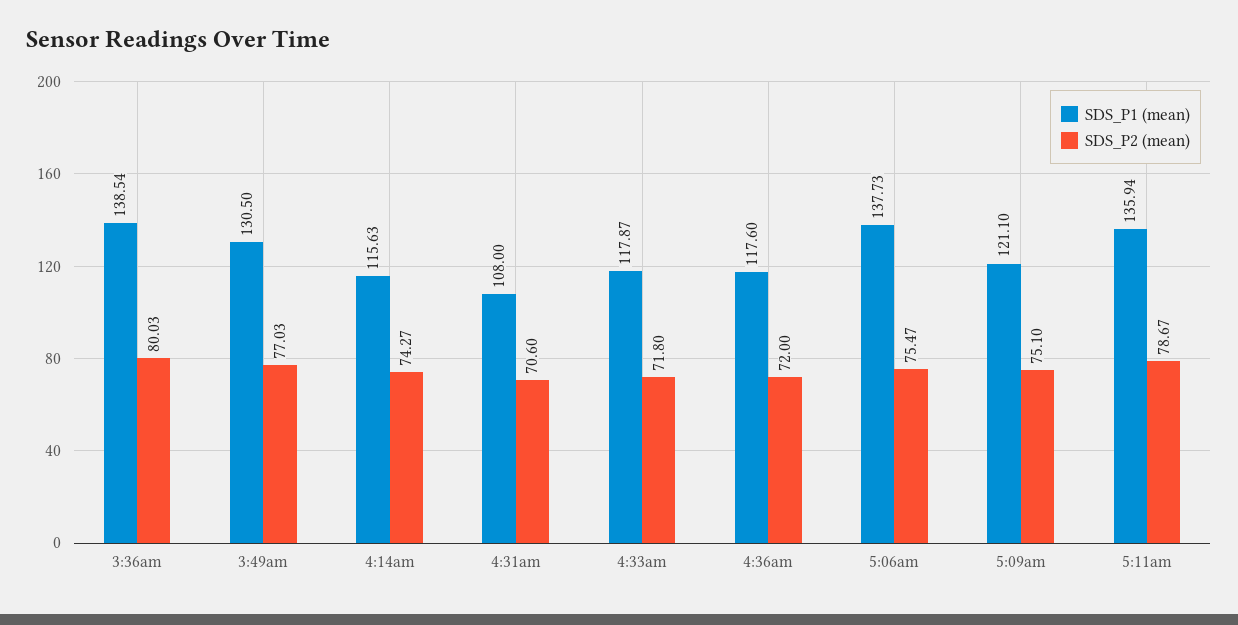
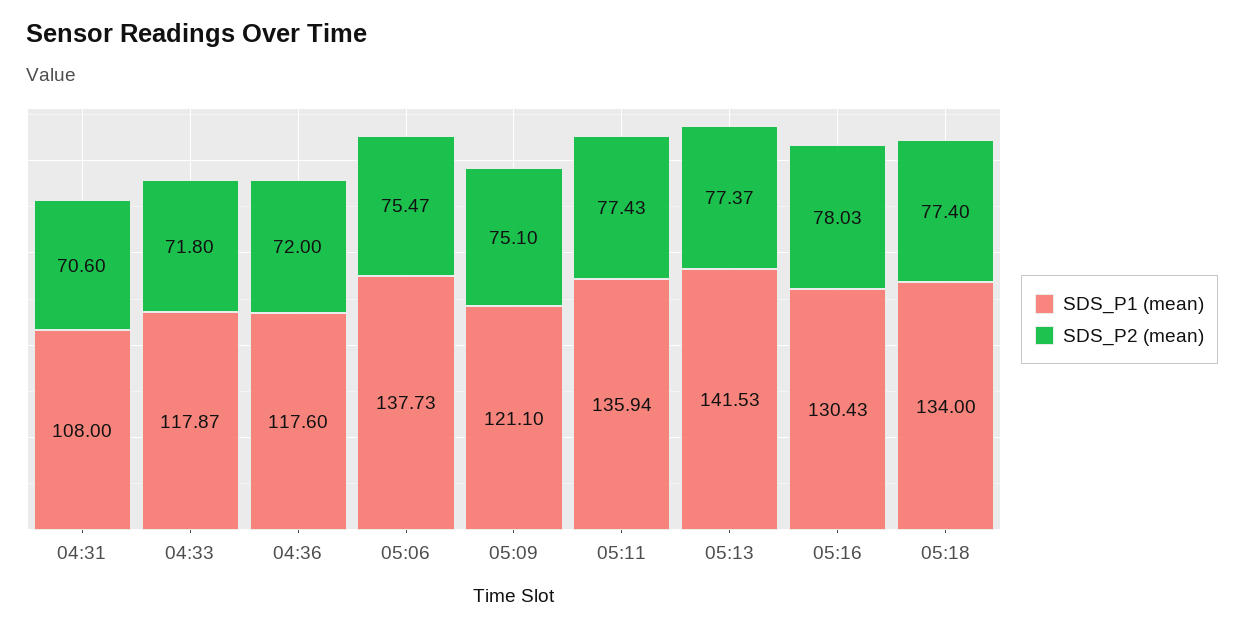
SDS_P1 (mean), 3:36am: 138.54 -> none
SDS_P2 (mean), 3:36am: 80.03 -> none
SDS_P1 (mean), 3:49am: 130.5 -> none
SDS_P2 (mean), 3:49am: 77.03 -> none
SDS_P1 (mean), 4:14am: 115.63 -> none
SDS_P2 (mean), 4:14am: 74.27 -> none
SDS_P2 (mean), 5:11am: 78.67 -> 77.43
SDS_P1 (mean), 05:13: none -> 141.53
SDS_P2 (mean), 05:13: none -> 77.37
SDS_P1 (mean), 05:16: none -> 130.43
SDS_P2 (mean), 05:16: none -> 78.03
SDS_P1 (mean), 05:18: none -> 134
SDS_P2 (mean), 05:18: none -> 77.4

